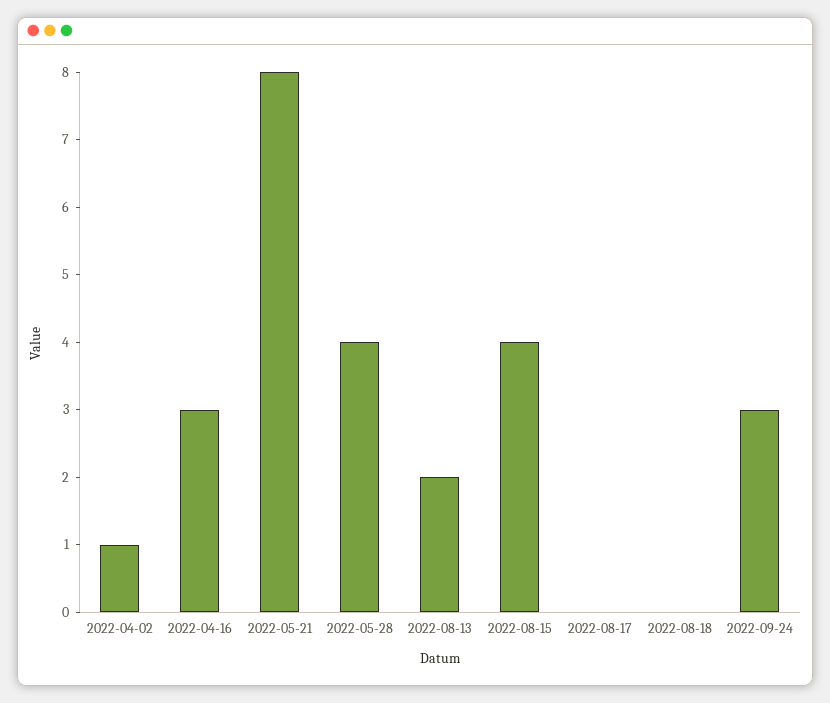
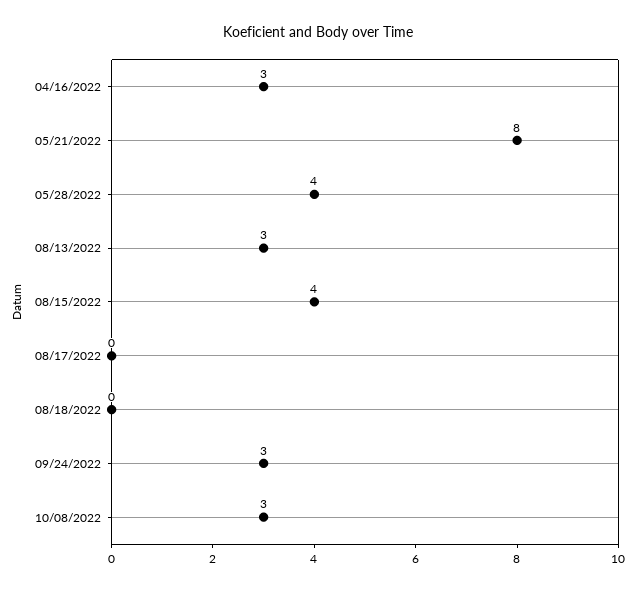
2022-04-02: 1 -> none
2022-08-13: 2 -> 3
10/08/2022: none -> 3

